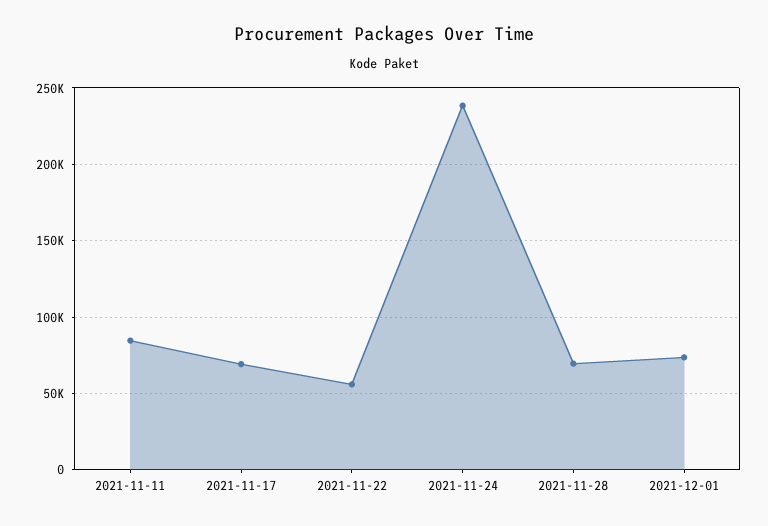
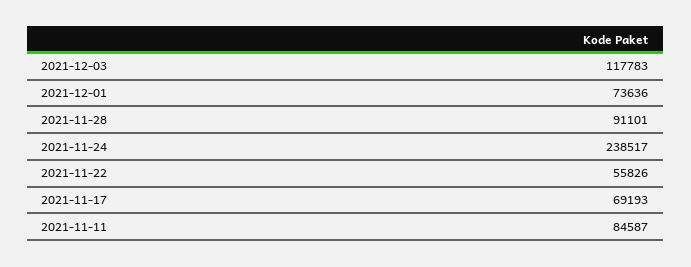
2021-11-28: 70000 -> 91101
2021-12-03: none -> 117783

